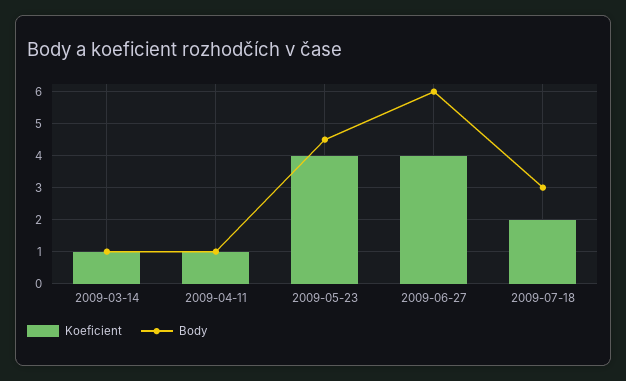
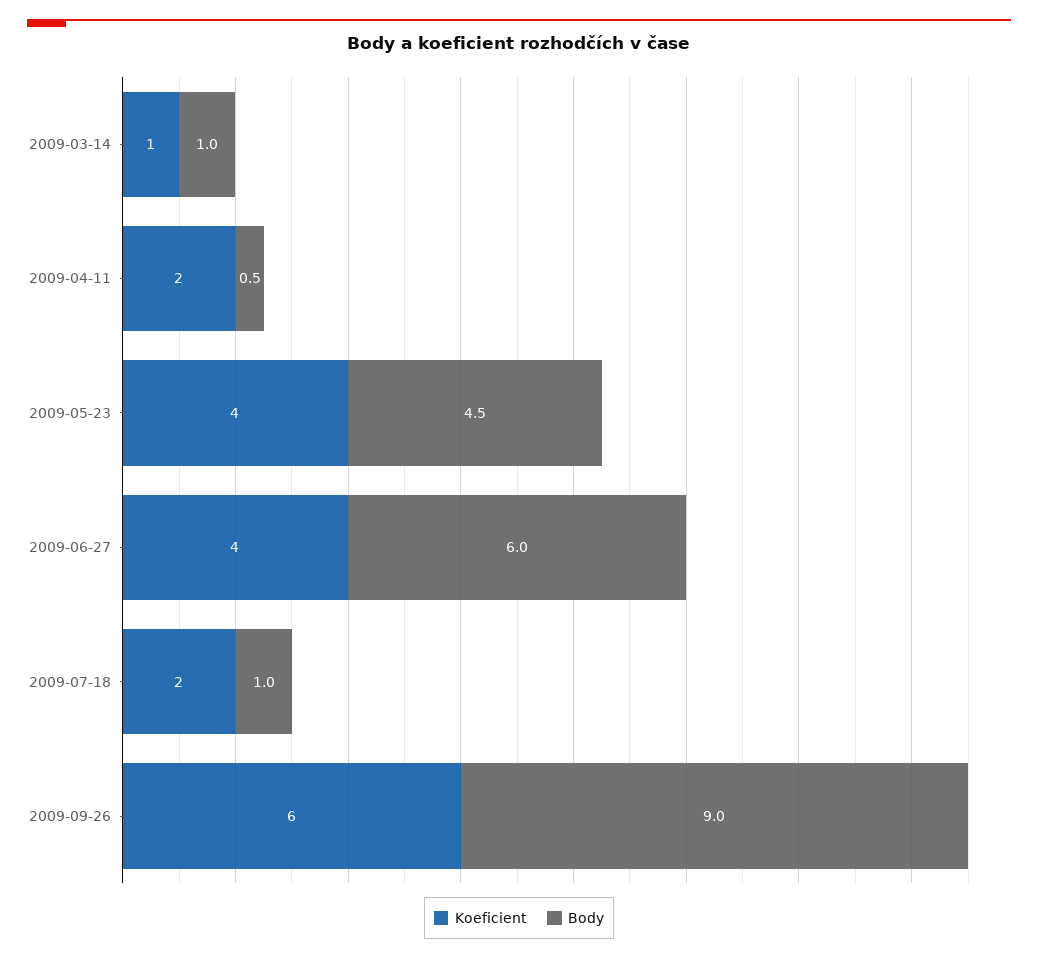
Koeficient, 2009-04-11: 1 -> 2
Body, 2009-04-11: 1 -> 0.5
Body, 2009-07-18: 3 -> 1
Koeficient, 2009-09-26: none -> 6
Body, 2009-09-26: none -> 9

